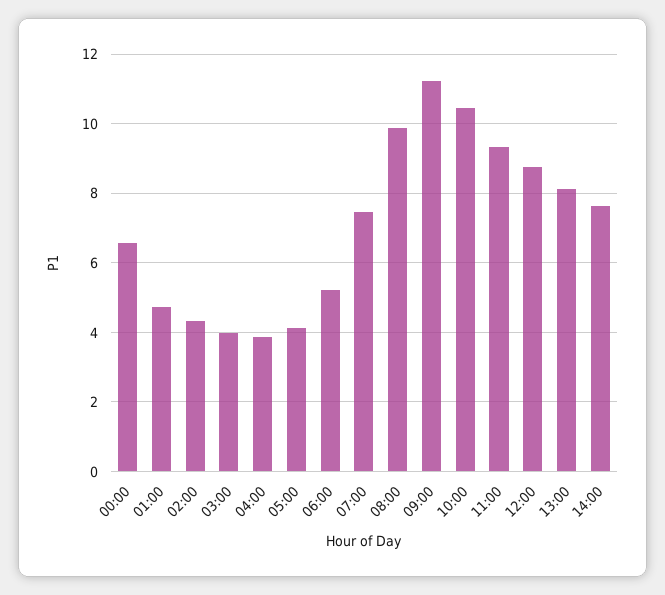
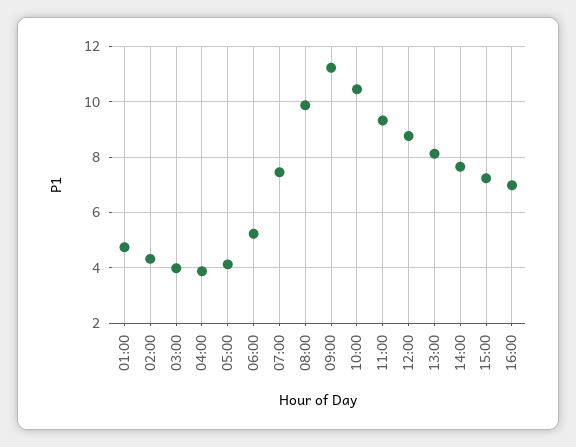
00:00: 6.6 -> none
15:00: none -> 7.25
16:00: none -> 7

